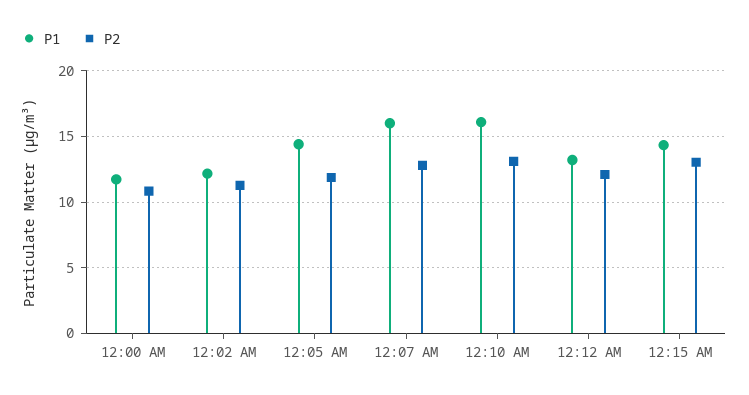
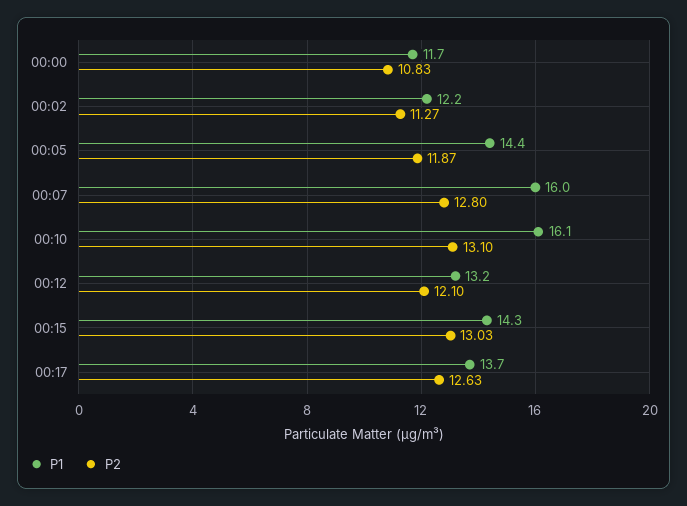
P1, 00:17: none -> 13.7
P2, 00:17: none -> 12.63

